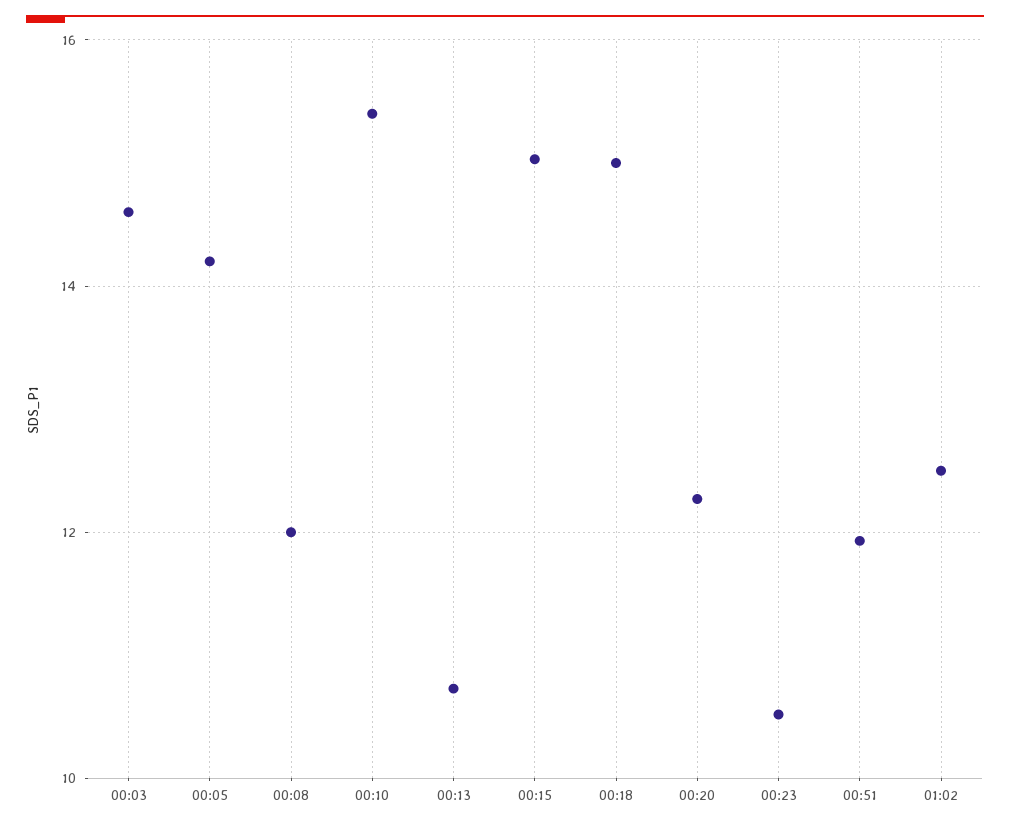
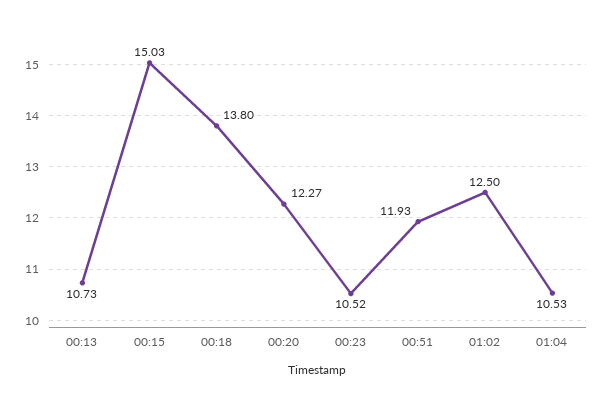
00:03: 14.6 -> none
00:05: 14.2 -> none
00:08: 12 -> none
00:10: 15.4 -> none
00:18: 15 -> 13.8
01:04: none -> 10.53

